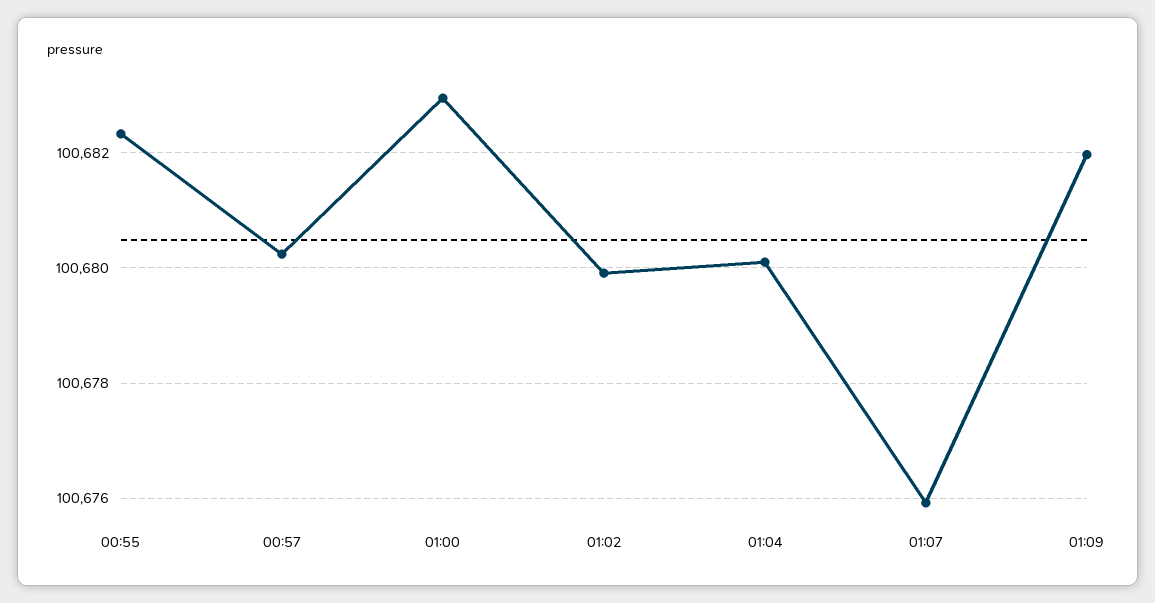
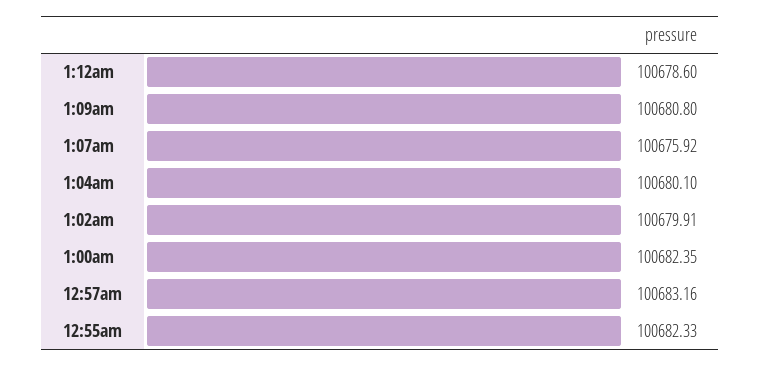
00:57: 100680.2 -> 100683.16
01:00: 100683 -> 100682.35
01:09: 100682 -> 100680.8
1:12am: none -> 100678.6

